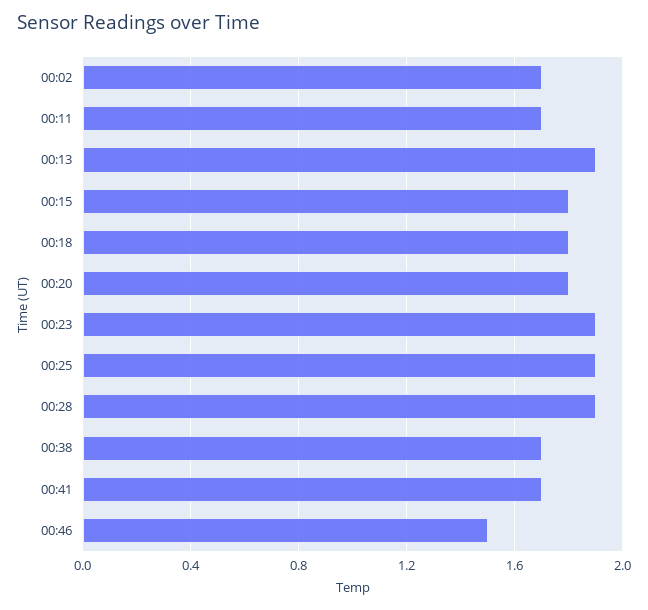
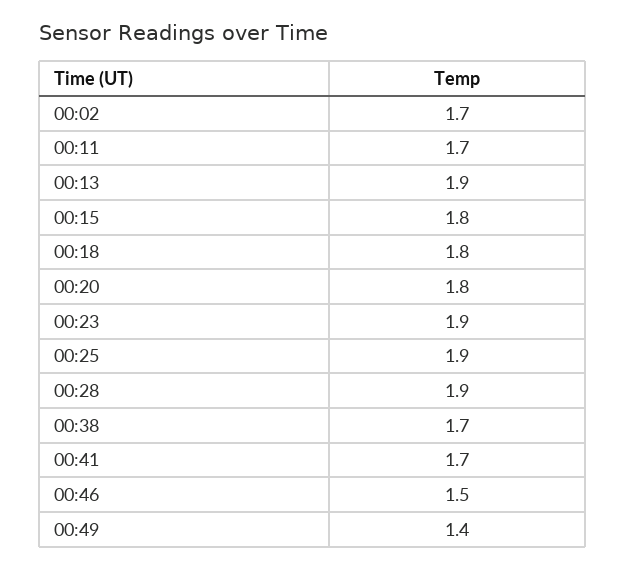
00:49: none -> 1.4

